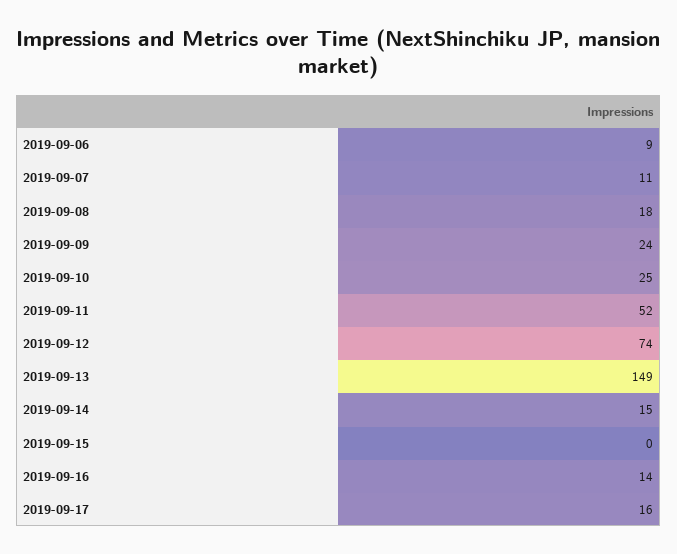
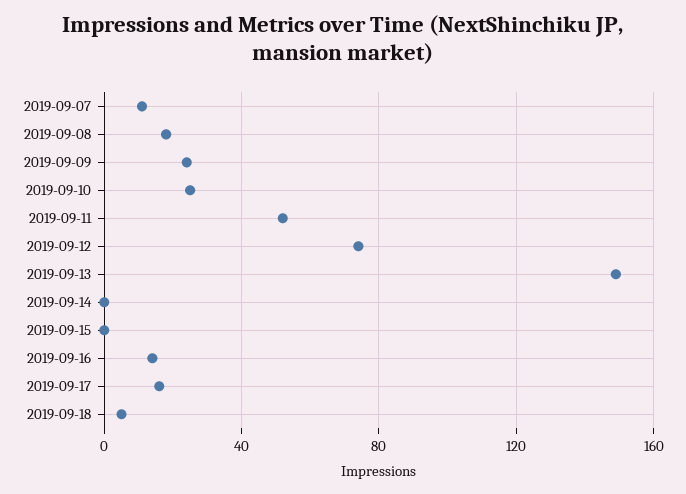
2019-09-06: 9 -> none
2019-09-14: 15 -> 0
2019-09-18: none -> 5

